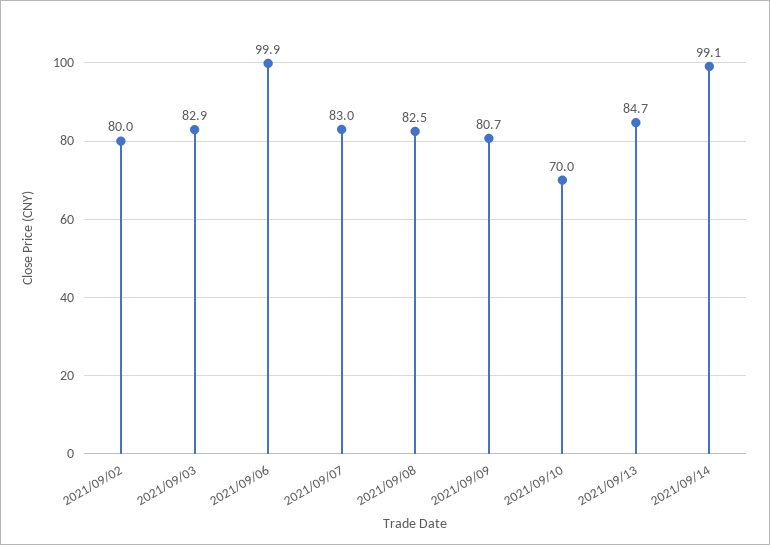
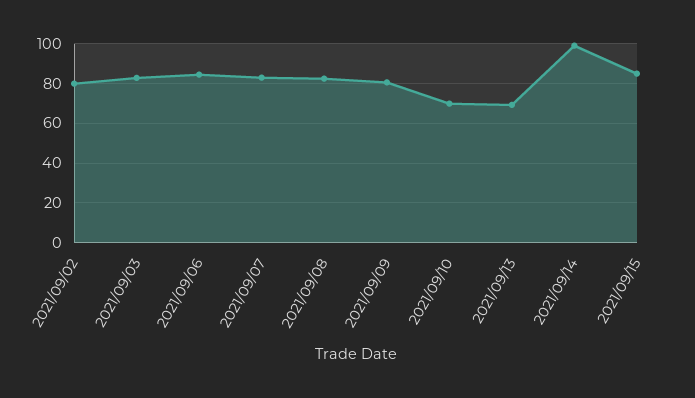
2021/09/06: 99.9 -> 85
2021/09/13: 84.7 -> 70
2021/09/15: none -> 85

